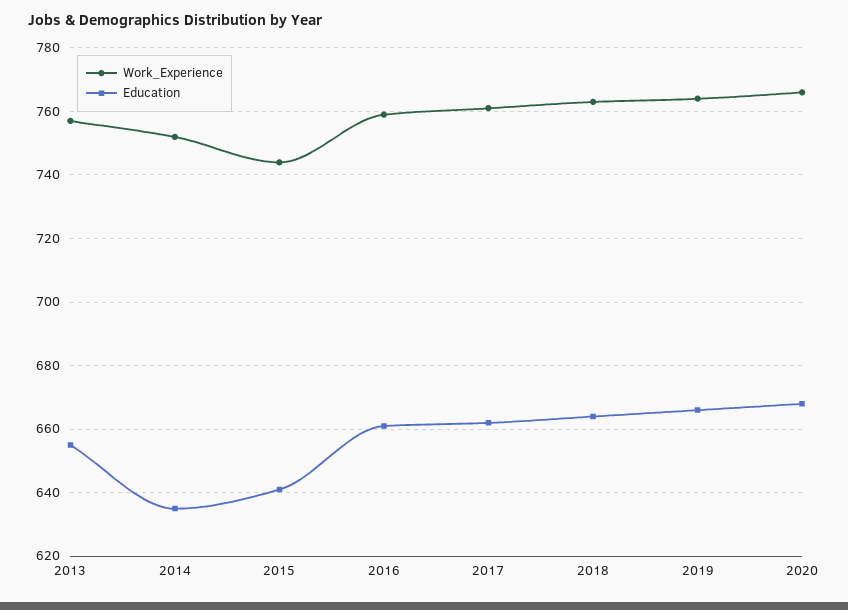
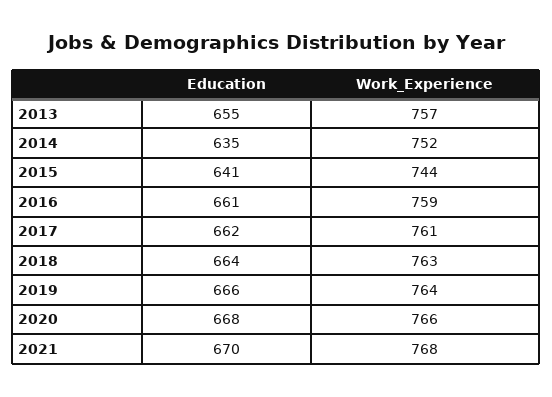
Education, 2021: none -> 670
Work_Experience, 2021: none -> 768

